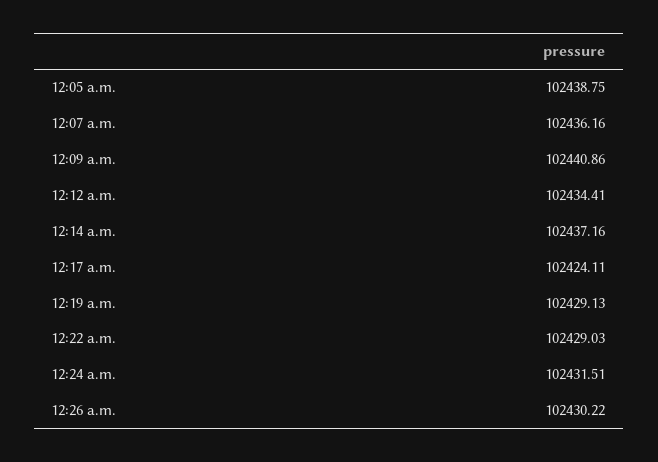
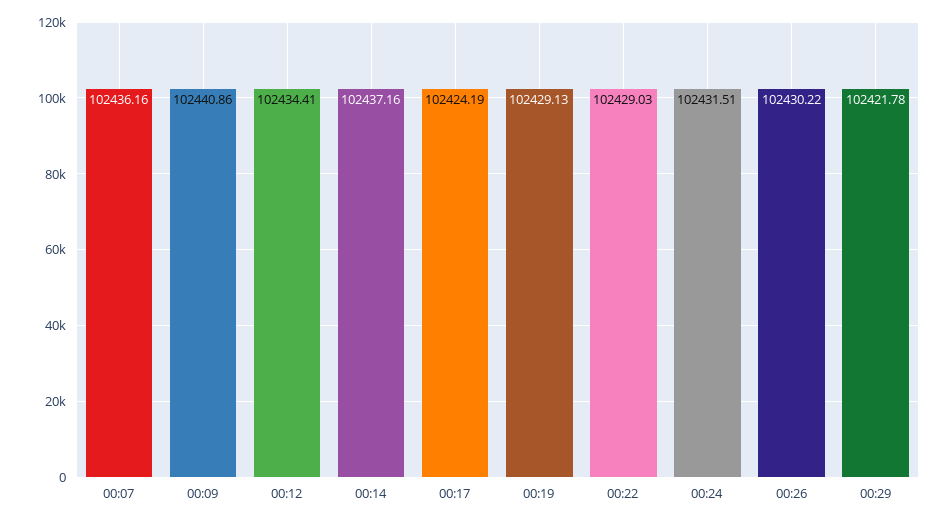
12:05 a.m.: 102438.75 -> none
12:17 a.m.: 102424.11 -> 102424.19
00:29: none -> 102421.78

